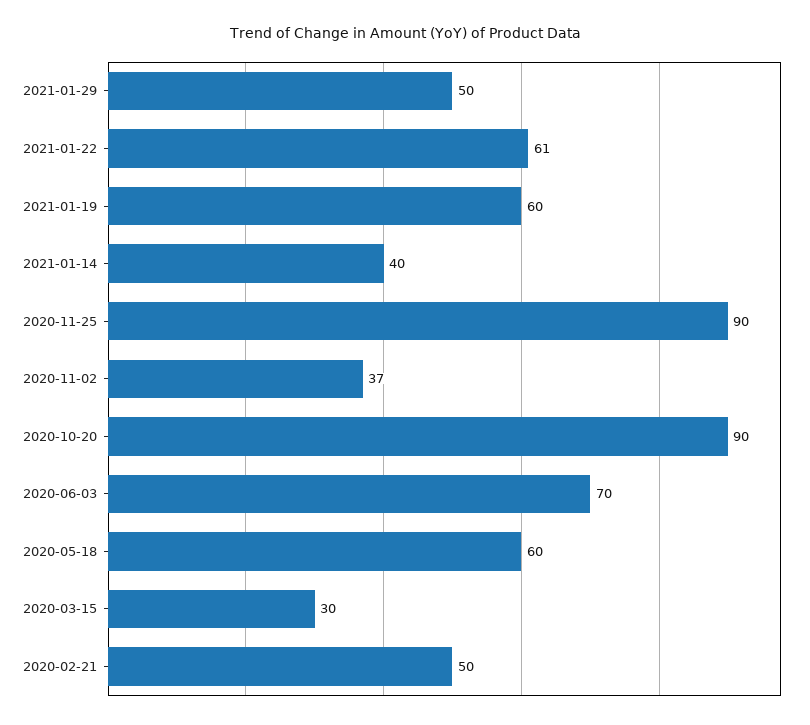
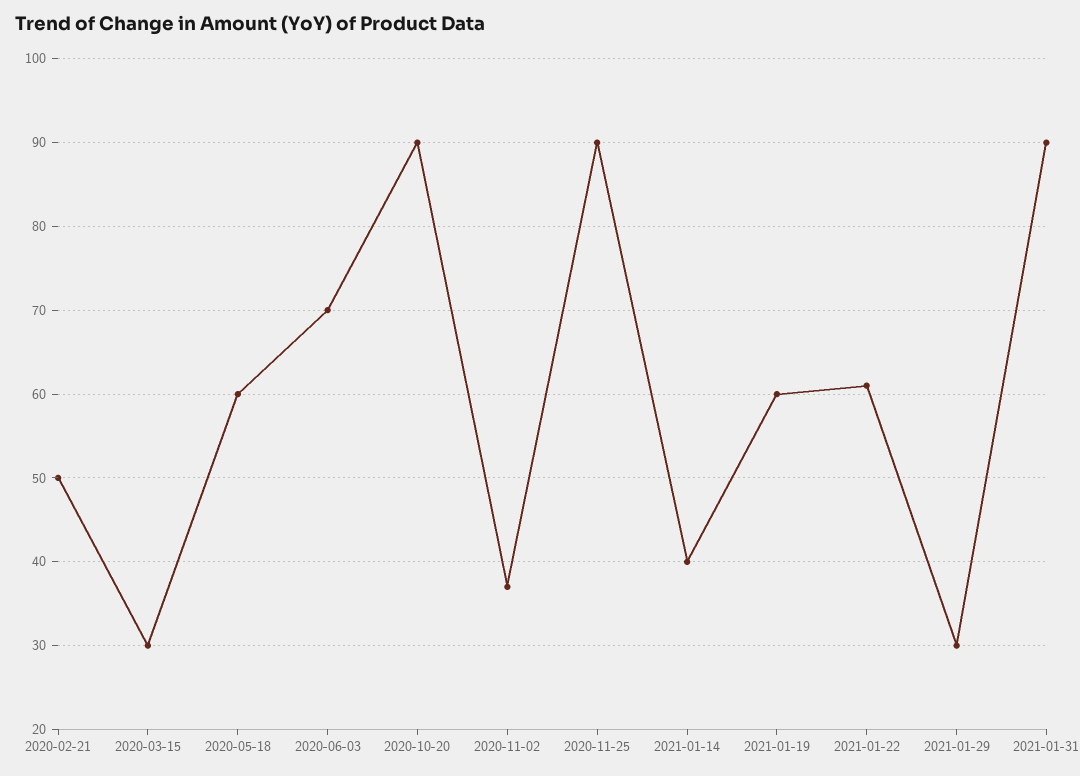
2021-01-29: 50 -> 30
2021-01-31: none -> 90

